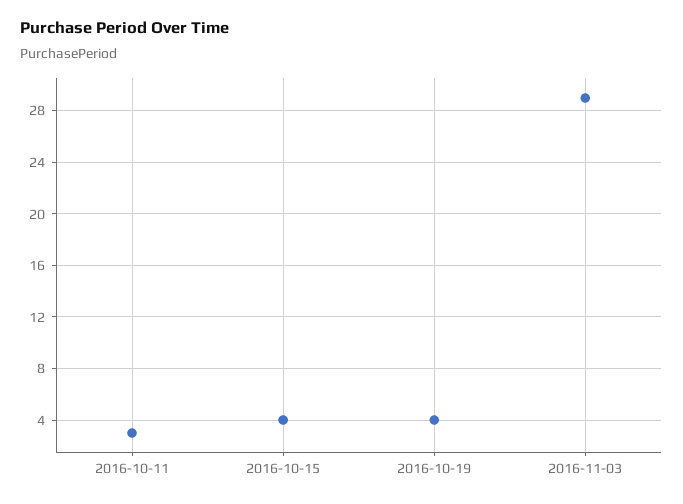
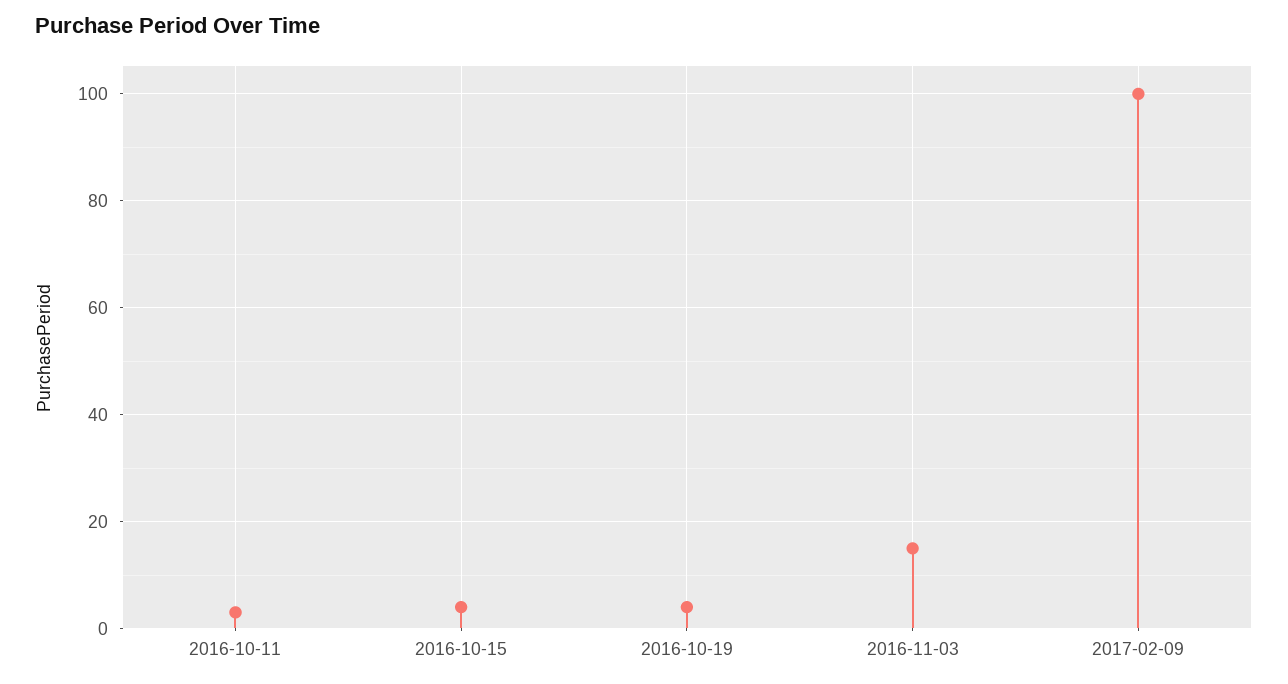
2016-11-03: 29 -> 15
2017-02-09: none -> 100

